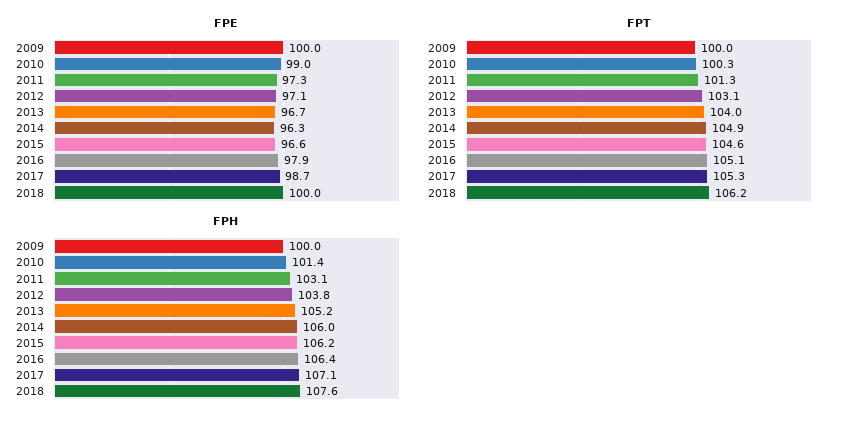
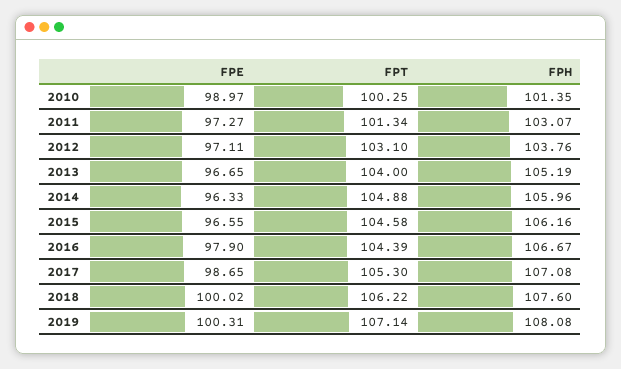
FPE, 2009: 100 -> none
FPT, 2009: 100 -> none
FPT, 2016: 105.1 -> 104.39
FPH, 2009: 100 -> none
FPH, 2016: 106.4 -> 106.67
FPE, 2019: none -> 100.31
FPT, 2019: none -> 107.14
FPH, 2019: none -> 108.08

